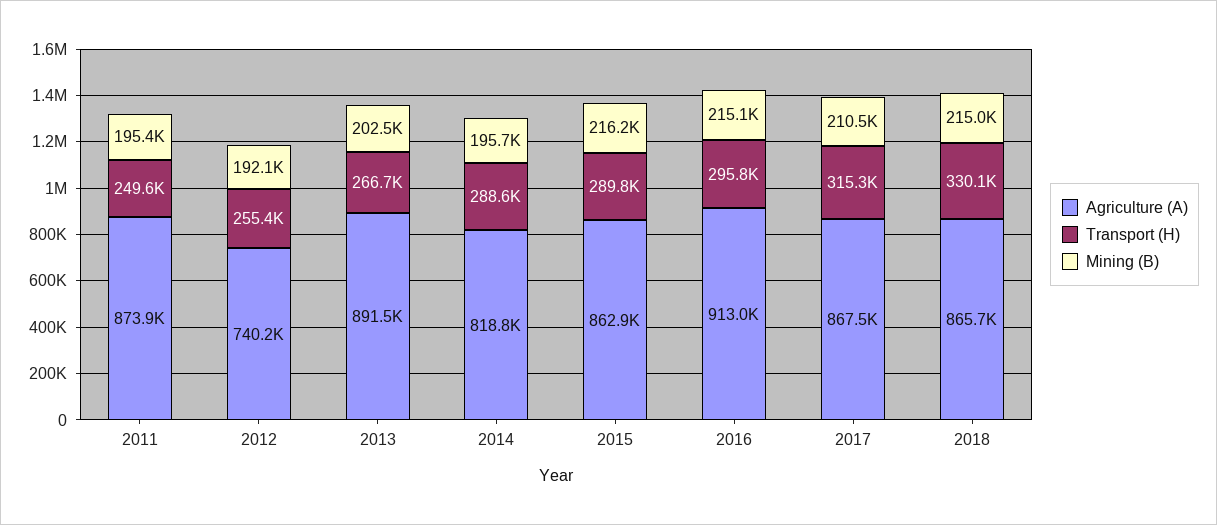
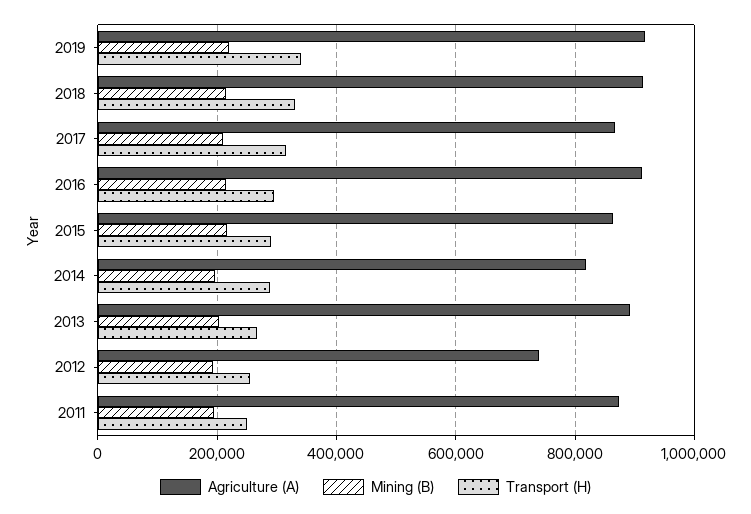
Agriculture (A), 2018: 865700 -> 920000
Agriculture (A), 2019: none -> 920000
Mining (B), 2019: none -> 220000
Transport (H), 2019: none -> 340000

